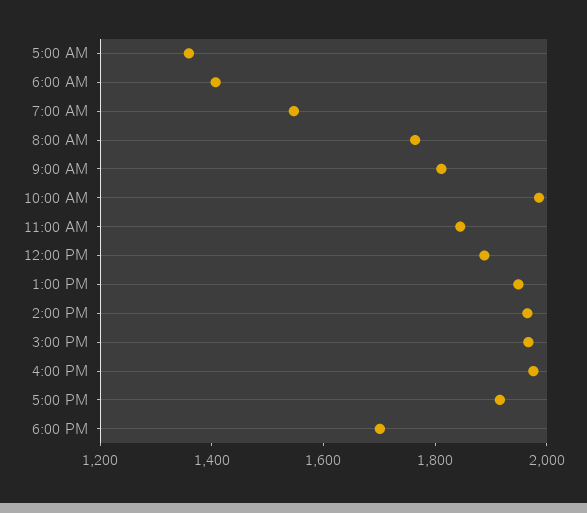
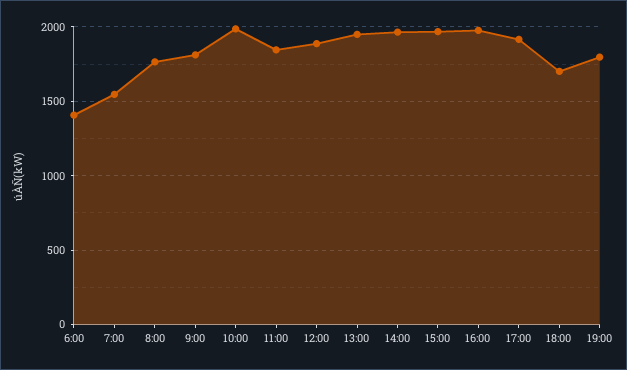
5:00 AM: 1350 -> none
19:00: none -> 1800

